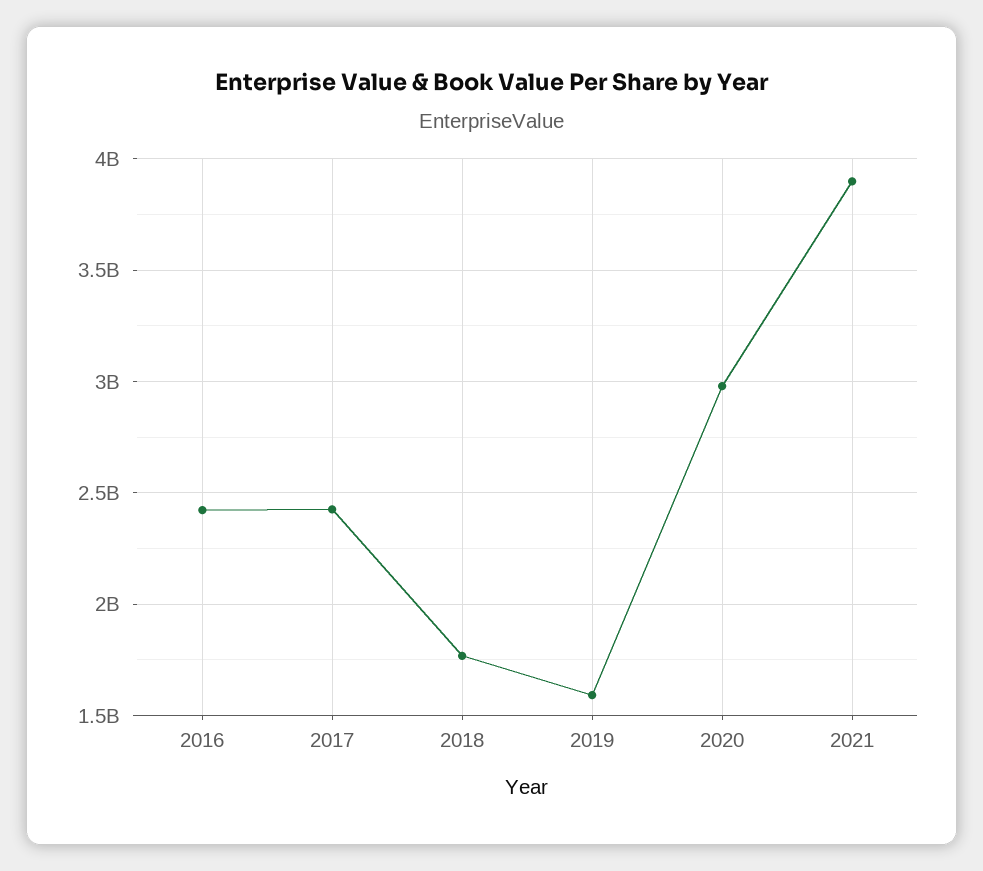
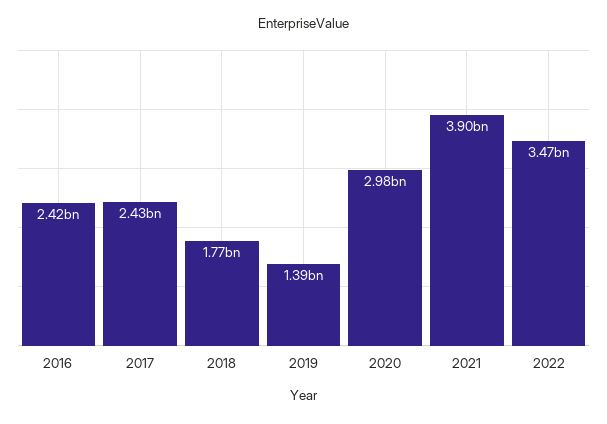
2019: 1600000000 -> 1390000000
2022: none -> 3470000000

